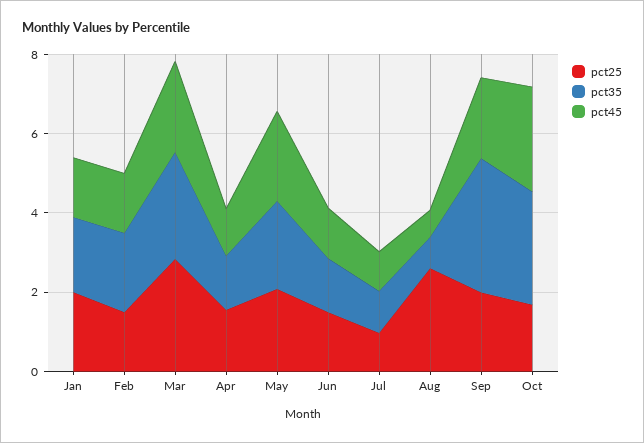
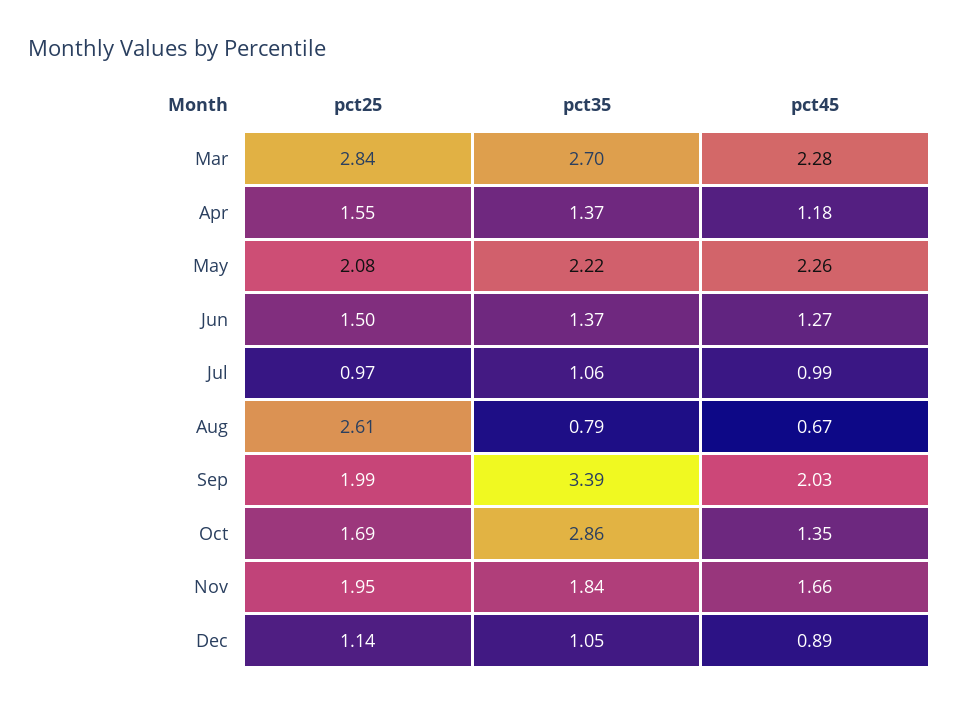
pct25, Jan: 2 -> none
pct35, Jan: 2 -> none
pct45, Jan: 1.5 -> none
pct25, Feb: 1.5 -> none
pct35, Feb: 2 -> none
pct45, Feb: 1.5 -> none
pct45, Oct: 2.5 -> 1.35
pct25, Nov: none -> 1.95
pct35, Nov: none -> 1.84
pct45, Nov: none -> 1.66
pct25, Dec: none -> 1.14
pct35, Dec: none -> 1.05
pct45, Dec: none -> 0.89

